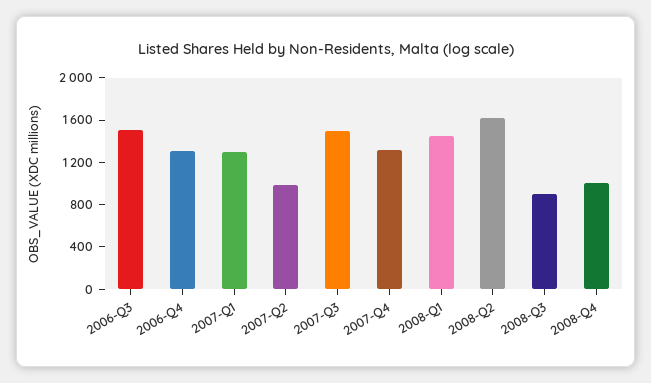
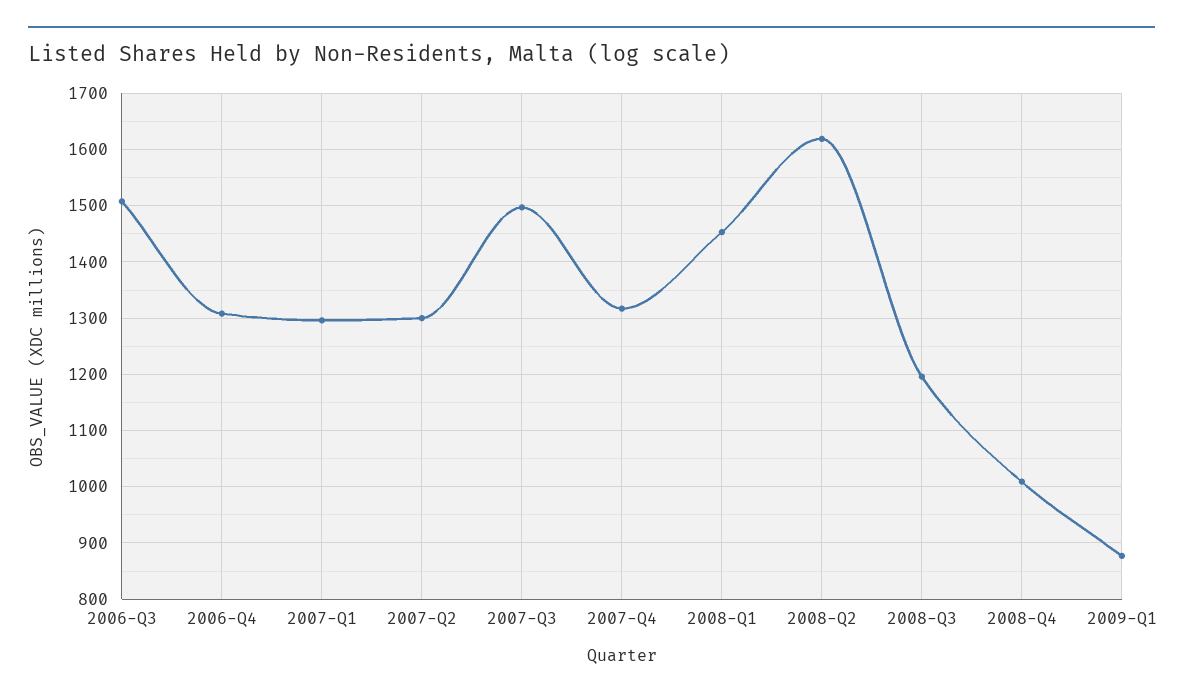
2007-Q2: 1000 -> 1300
2008-Q3: 900 -> 1200
2009-Q1: none -> 880

